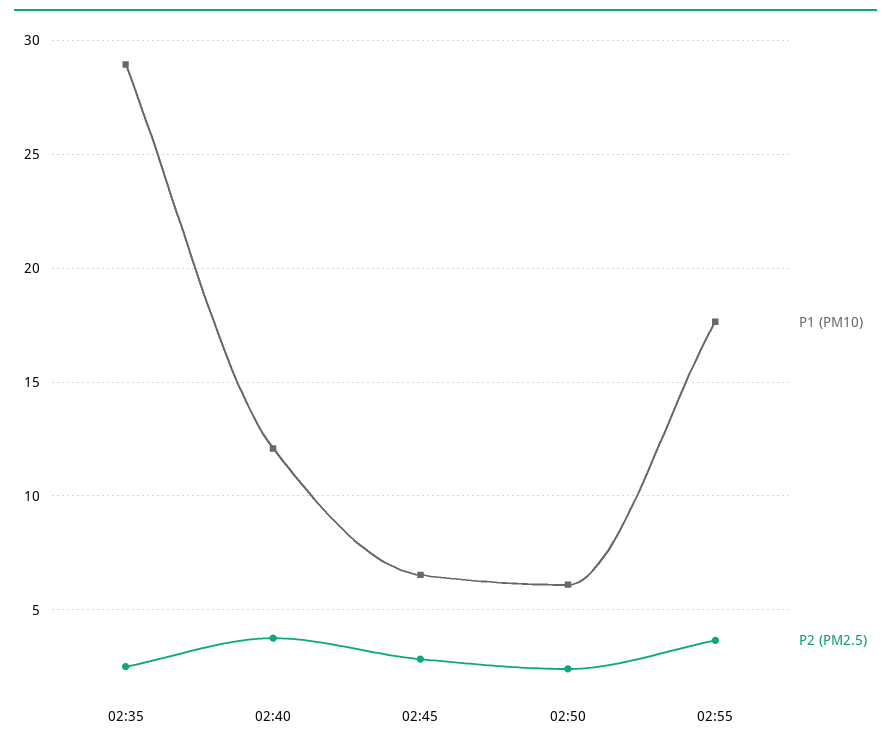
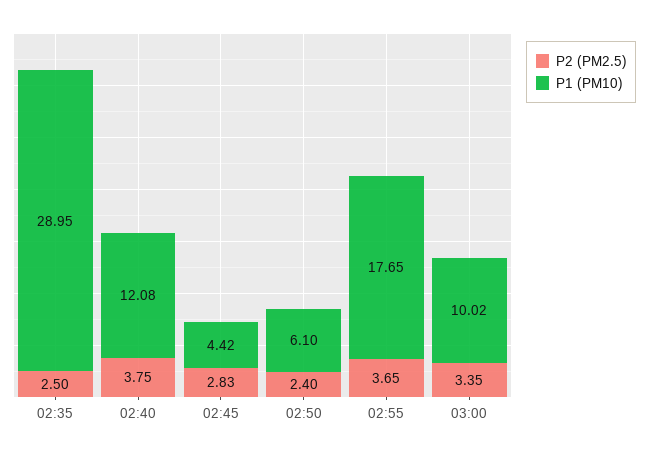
P1 (PM10), 02:45: 6.5 -> 4.42
P2 (PM2.5), 03:00: none -> 3.35
P1 (PM10), 03:00: none -> 10.02

